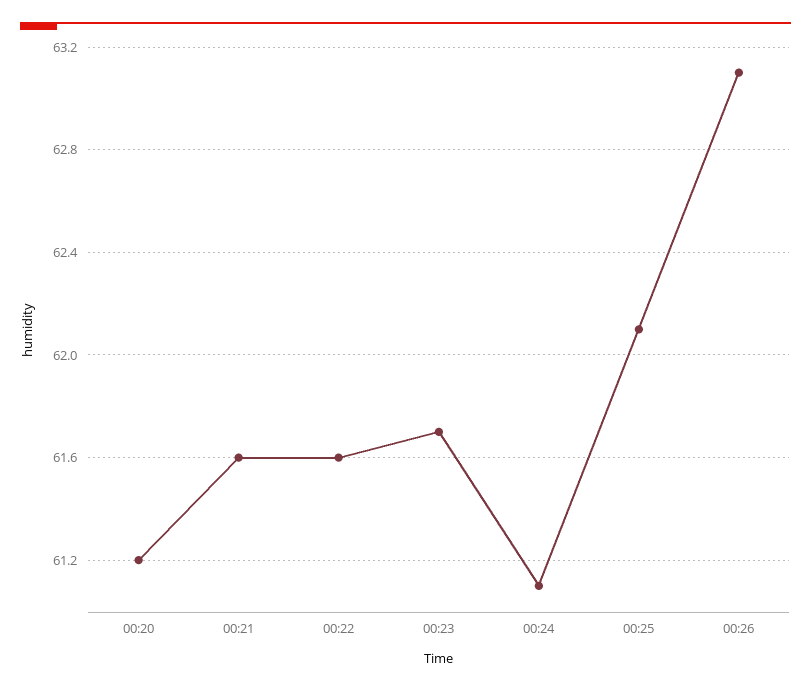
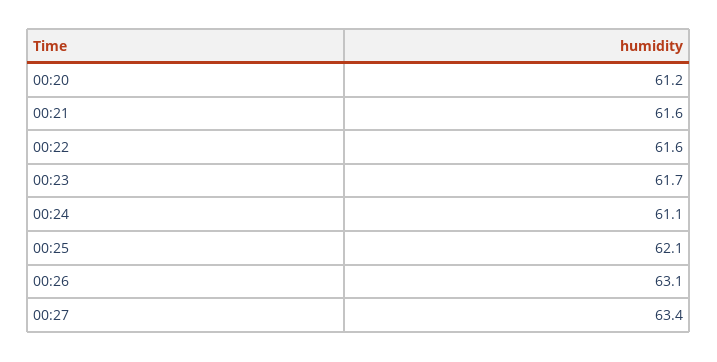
00:27: none -> 63.4

